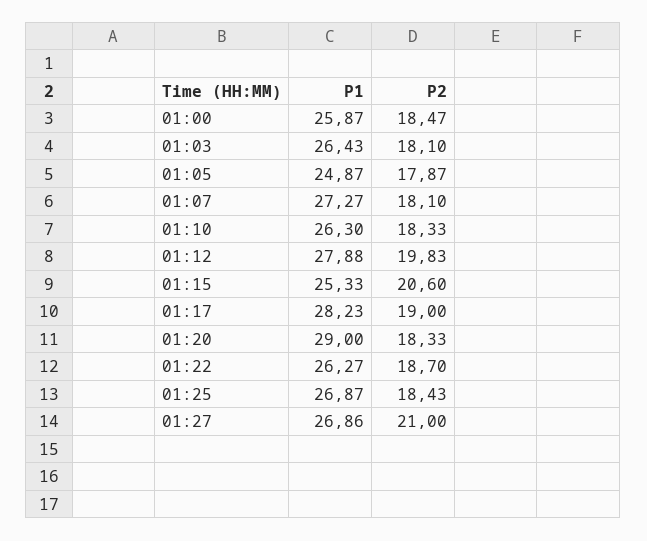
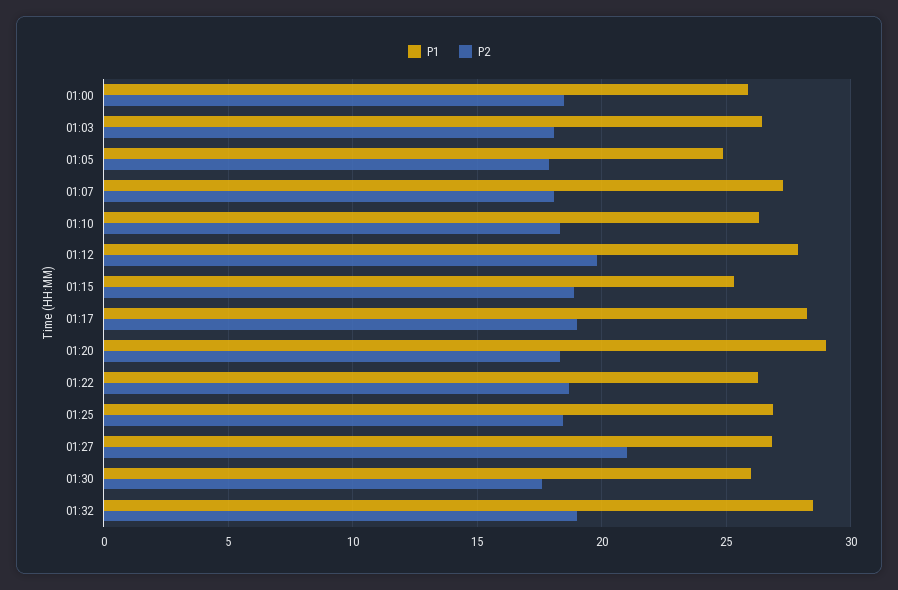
P2, 01:15: 20.6 -> 19
P1, 01:30: none -> 26
P2, 01:30: none -> 17.5
P1, 01:32: none -> 28.5
P2, 01:32: none -> 19

